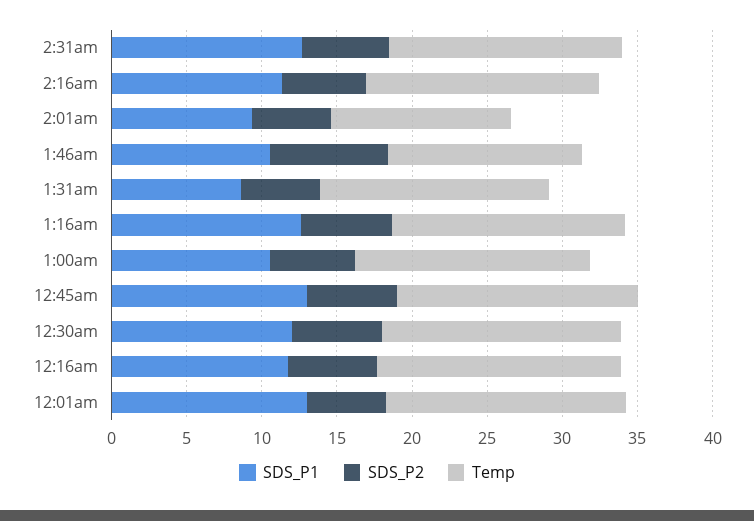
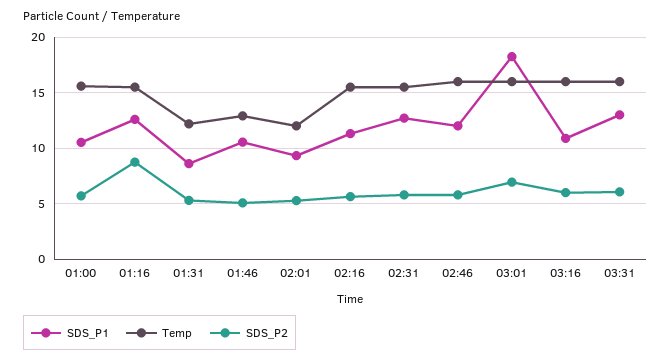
SDS_P2, 1:46am: 8 -> 5
Temp, 1:31am: 15 -> 12
SDS_P2, 1:16am: 6 -> 9
SDS_P1, 12:45am: 13 -> none
SDS_P2, 12:45am: 6 -> none
Temp, 12:45am: 16 -> none
SDS_P1, 12:30am: 12 -> none
SDS_P2, 12:30am: 6 -> none
Temp, 12:30am: 16 -> none
SDS_P1, 12:16am: 12 -> none
SDS_P2, 12:16am: 6 -> none
Temp, 12:16am: 16 -> none
SDS_P1, 12:01am: 13 -> none
SDS_P2, 12:01am: 5 -> none
Temp, 12:01am: 16 -> none
SDS_P1, 02:46: none -> 12
Temp, 02:46: none -> 16
SDS_P2, 02:46: none -> 6
SDS_P1, 03:01: none -> 18
Temp, 03:01: none -> 16
SDS_P2, 03:01: none -> 7
SDS_P1, 03:16: none -> 11
Temp, 03:16: none -> 16
SDS_P2, 03:16: none -> 6
SDS_P1, 03:31: none -> 13
Temp, 03:31: none -> 16
SDS_P2, 03:31: none -> 6

